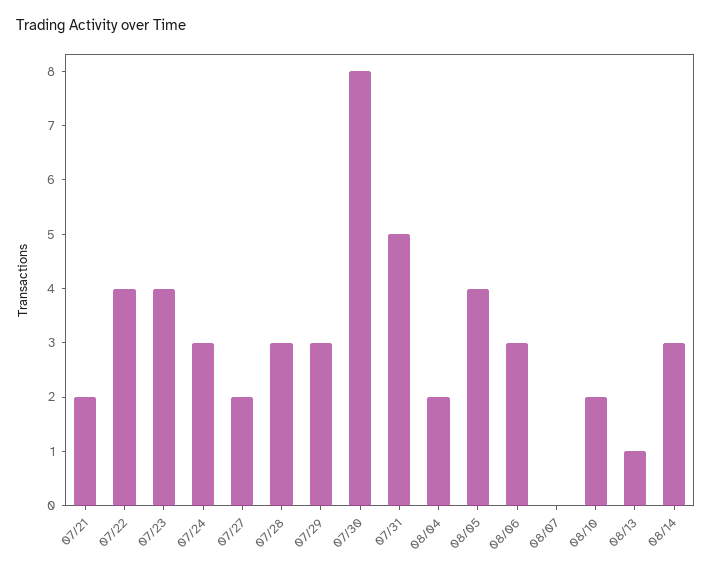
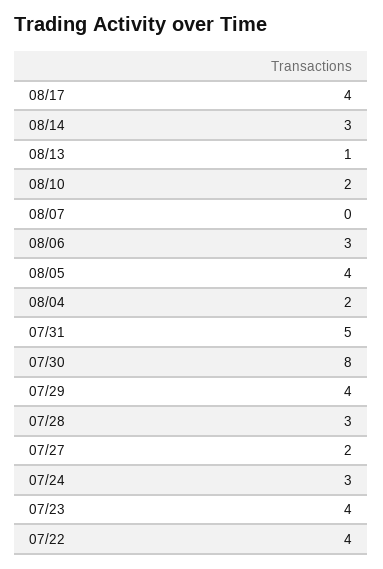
07/21: 2 -> none
07/29: 3 -> 4
08/17: none -> 4

